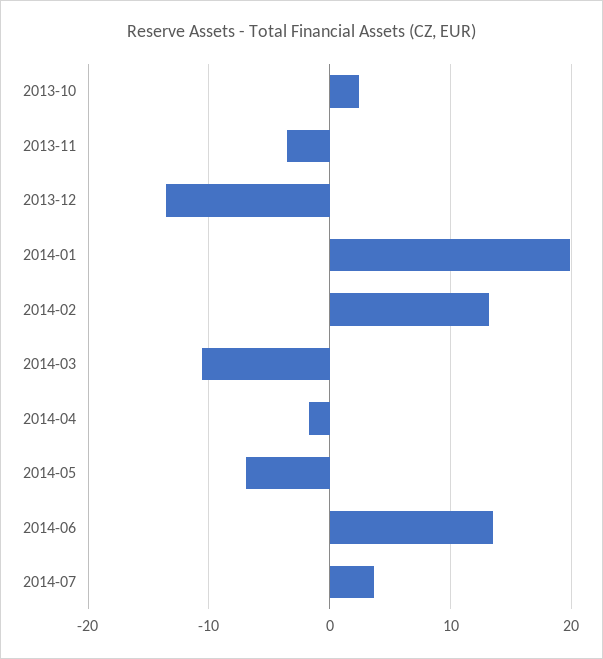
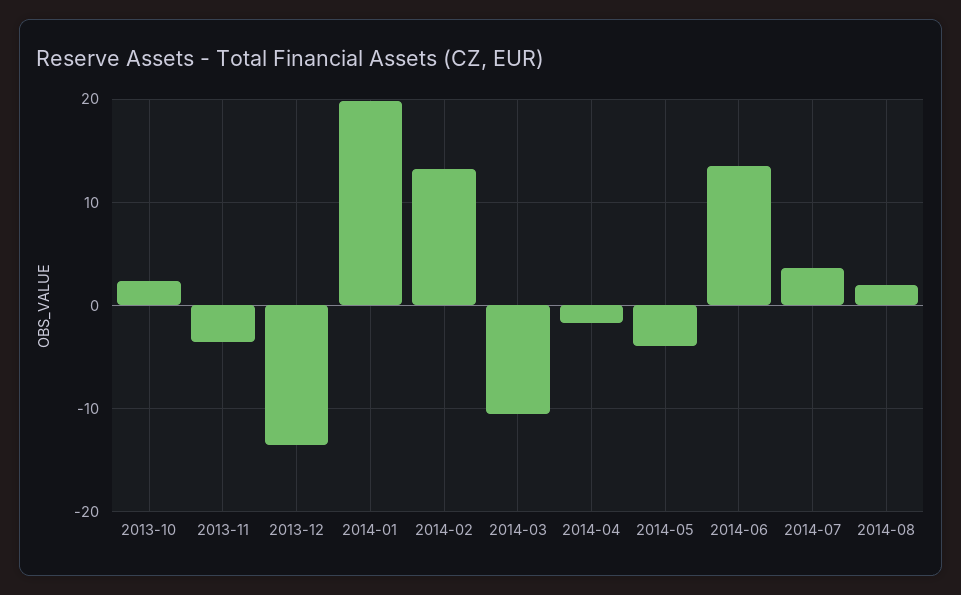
2014-05: -7 -> -4
2014-08: none -> 2

